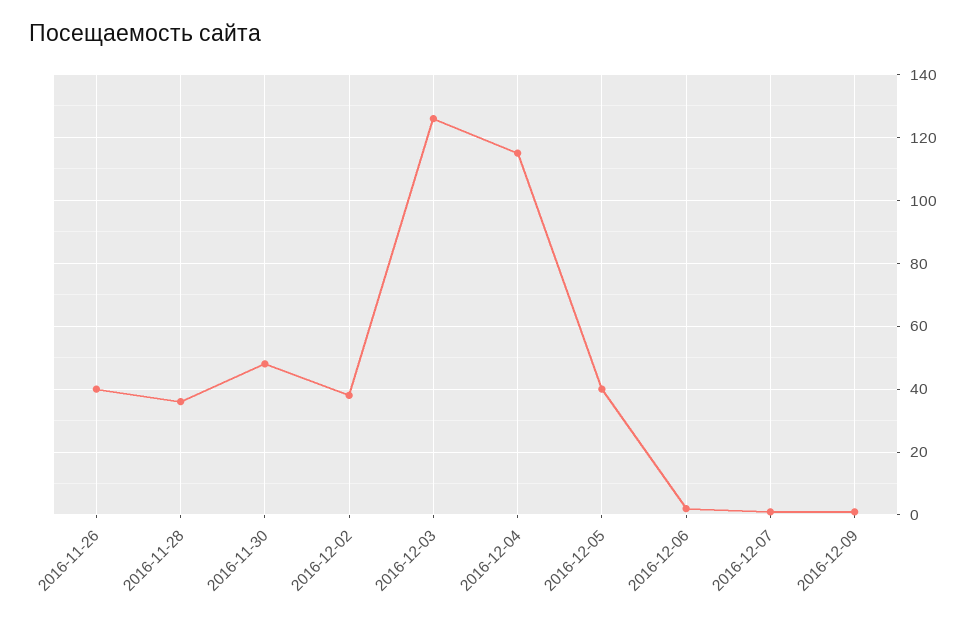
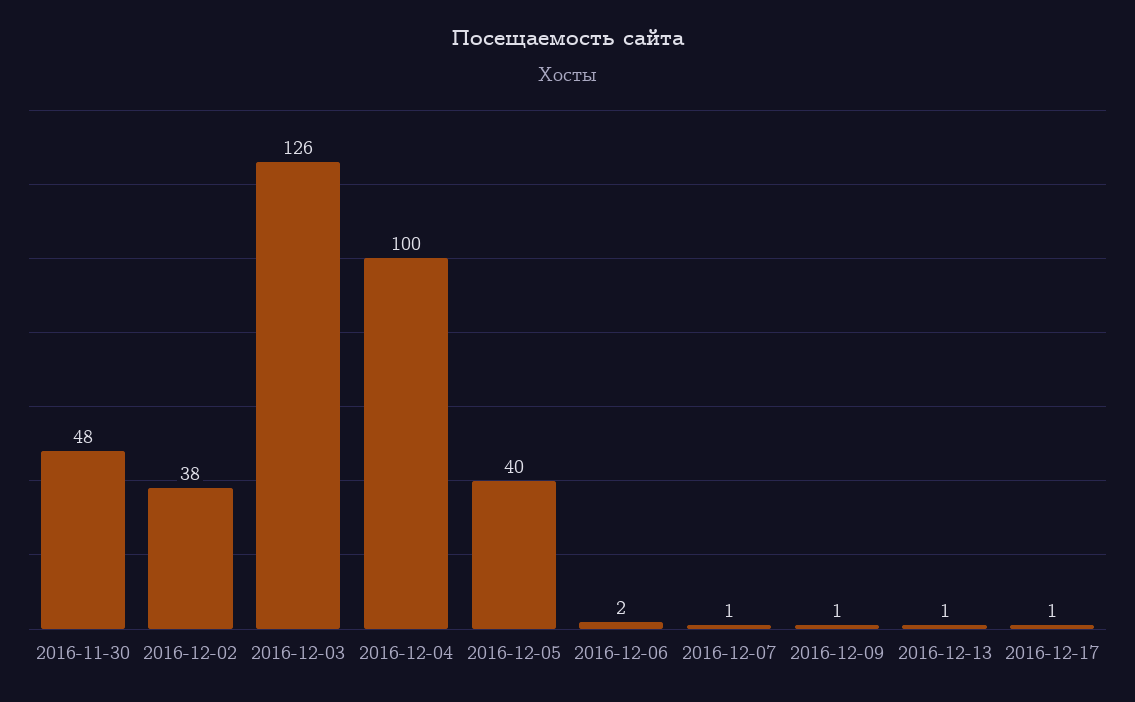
2016-11-26: 40 -> none
2016-11-28: 35 -> none
2016-12-04: 115 -> 100
2016-12-13: none -> 1
2016-12-17: none -> 1

